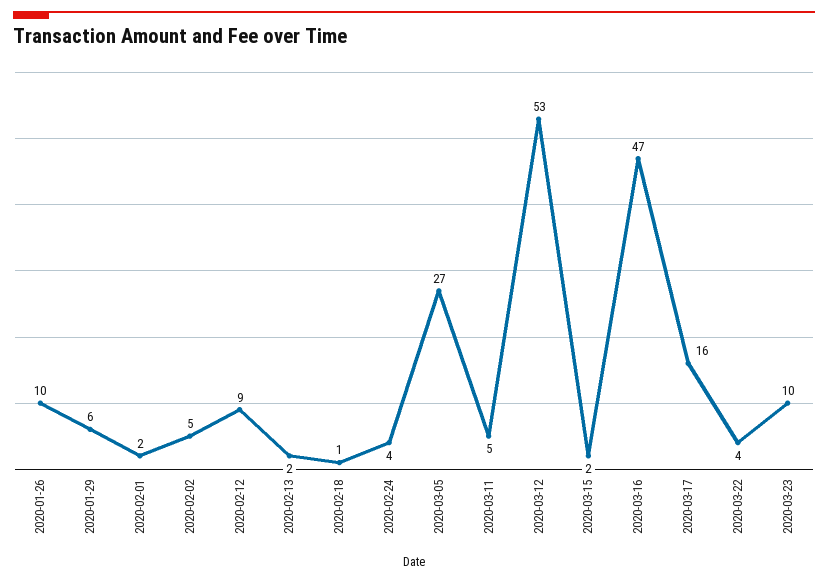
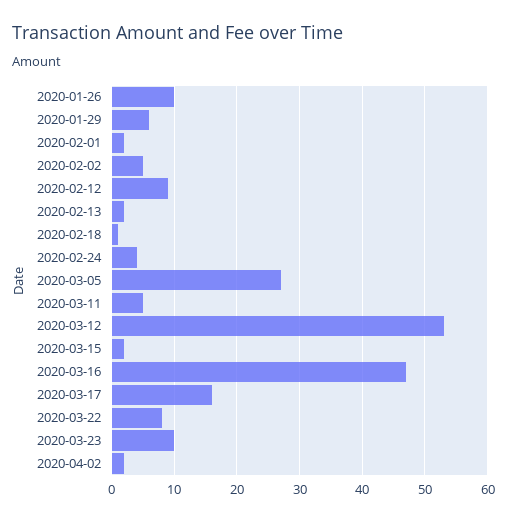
2020-03-22: 4 -> 8
2020-04-02: none -> 2

